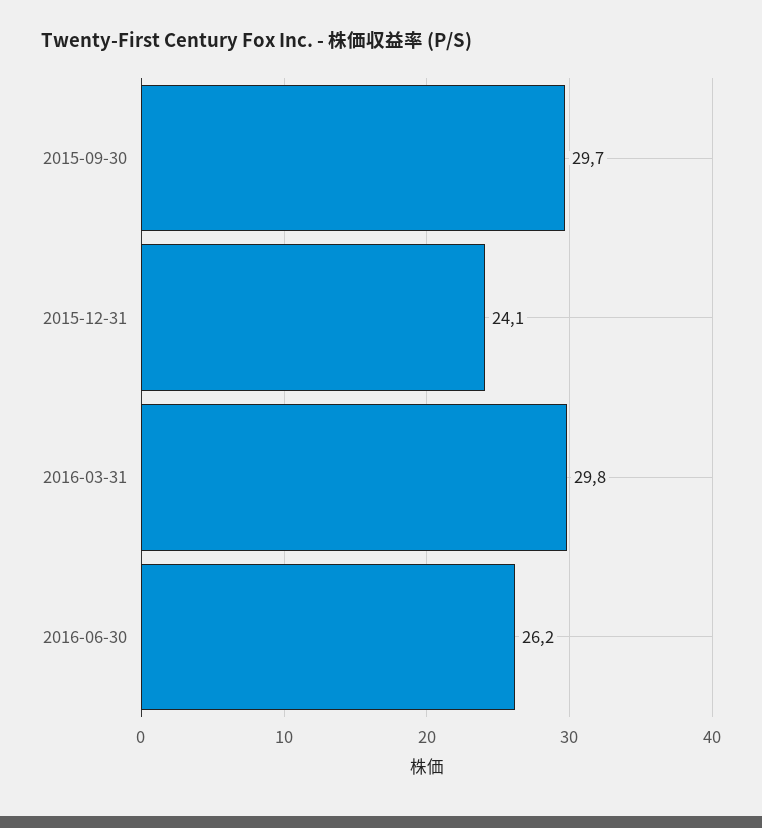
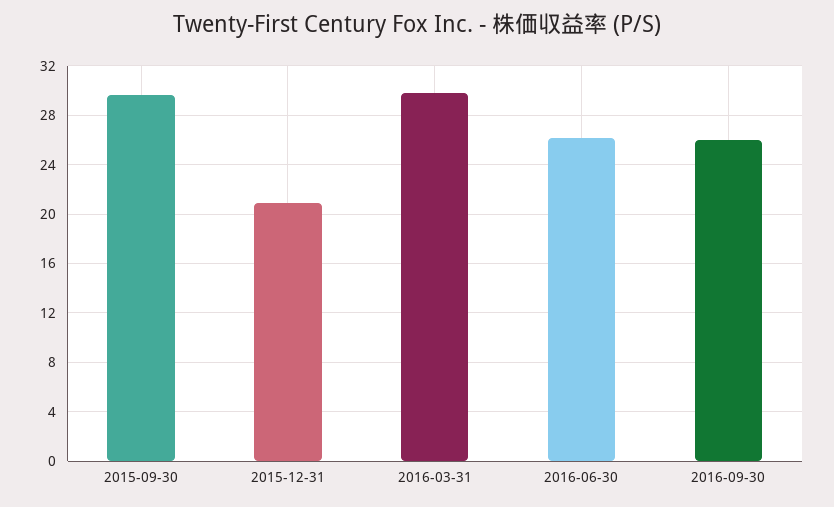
2015-12-31: 24.1 -> 21
2016-09-30: none -> 26

